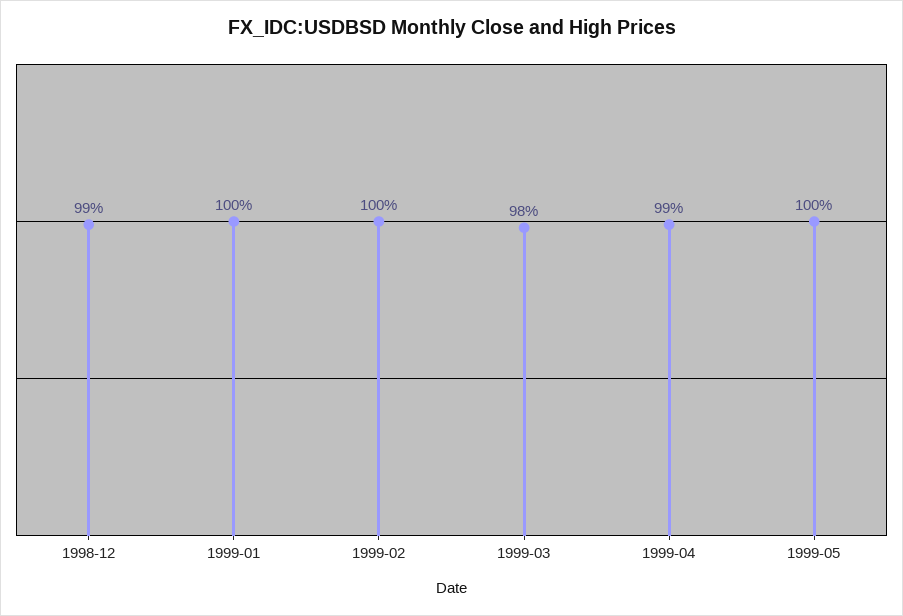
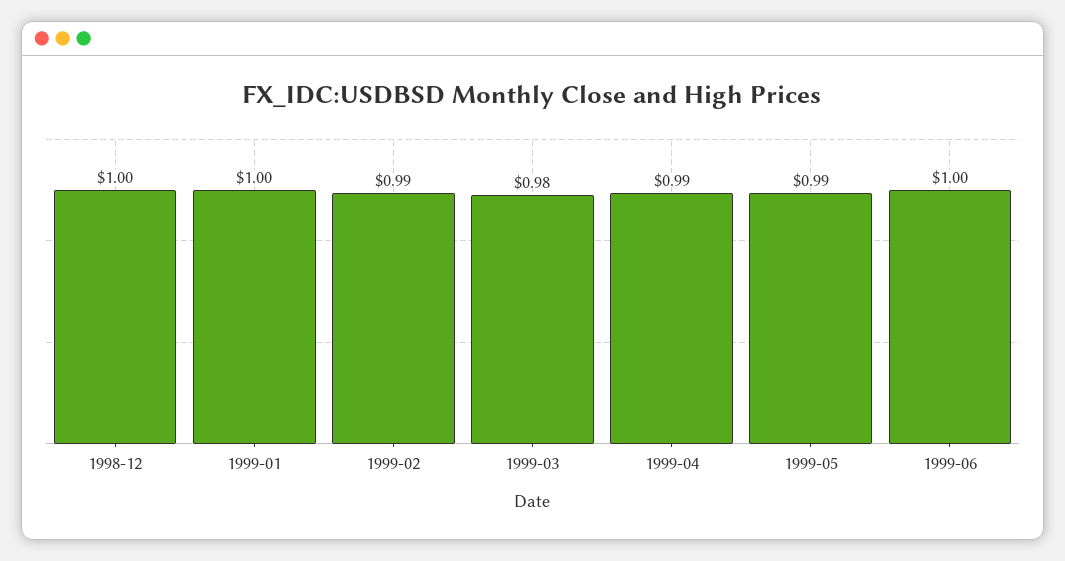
1998-12: 0.99 -> 1
1999-02: 1 -> 0.99
1999-05: 1 -> 0.99
1999-06: none -> 1

